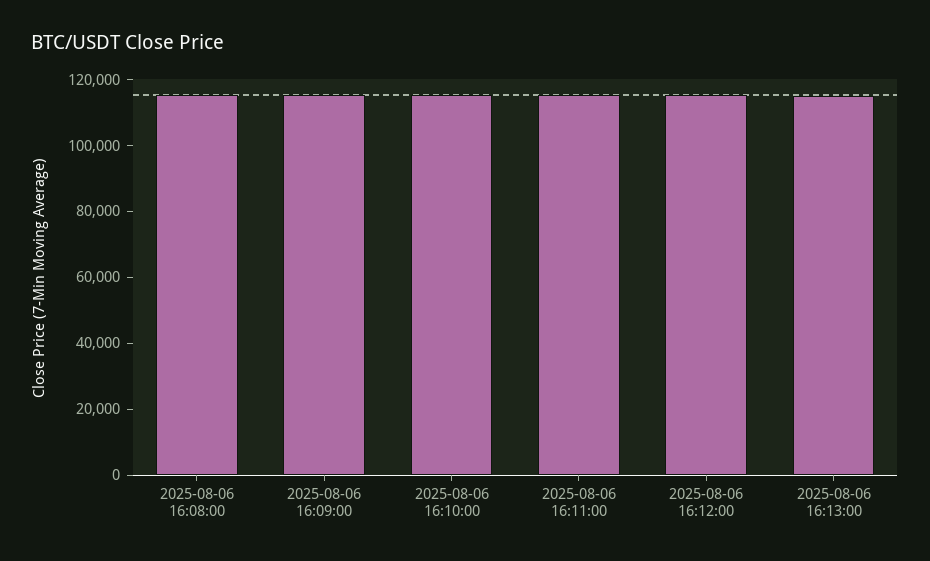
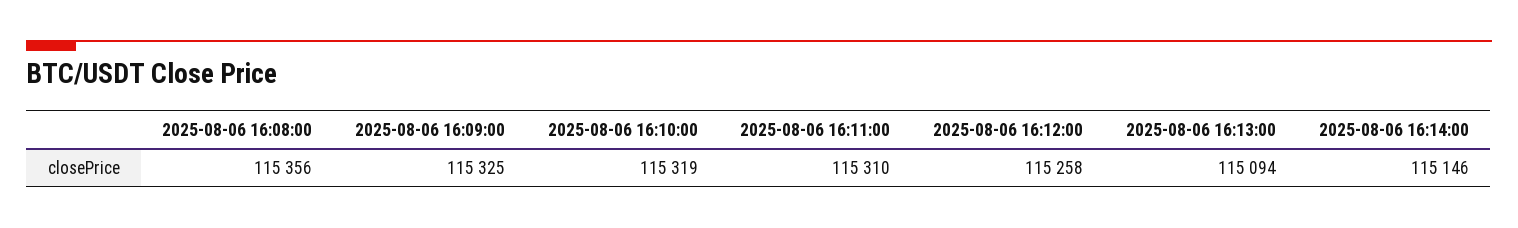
2025-08-06 16:14:00: none -> 115146

